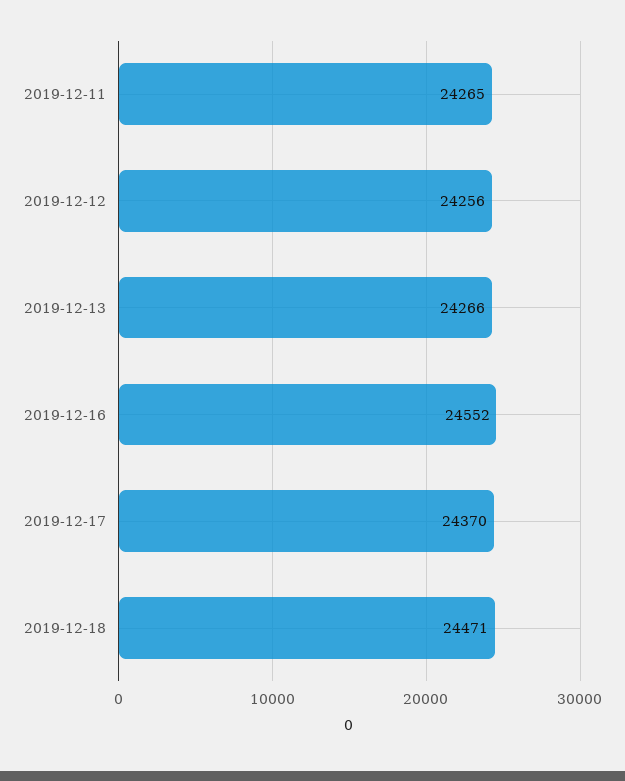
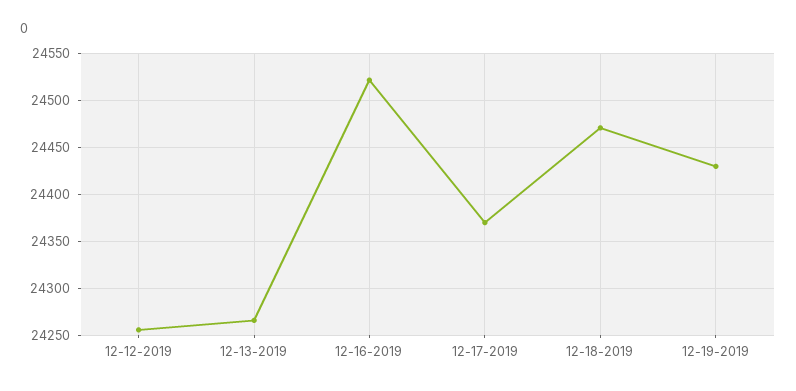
2019-12-11: 24265 -> none
2019-12-16: 24552 -> 24520
12-19-2019: none -> 24430

